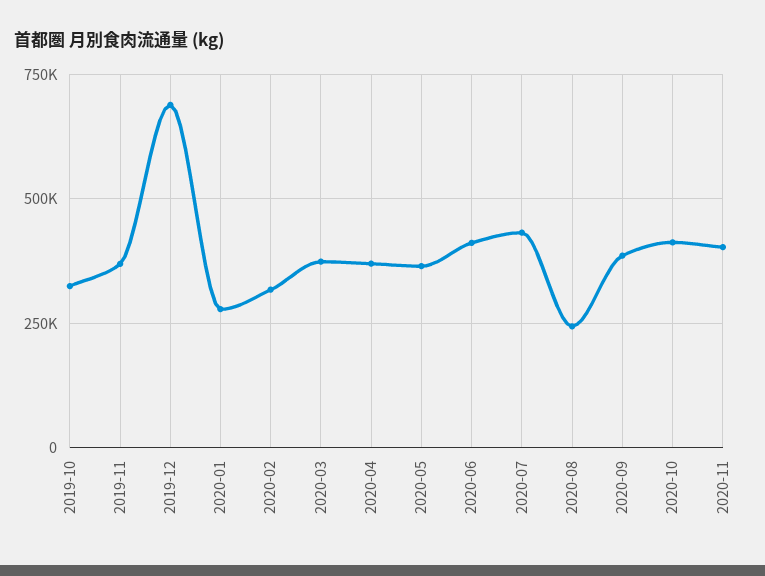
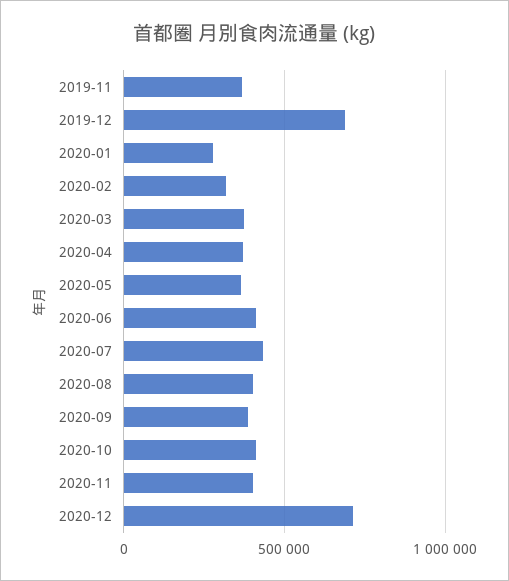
2019-10: 325000 -> none
2020-08: 250000 -> 400000
2020-12: none -> 700000

